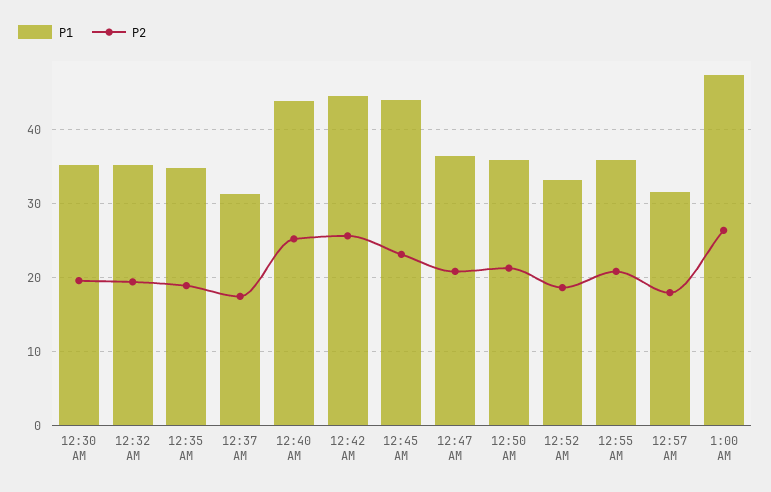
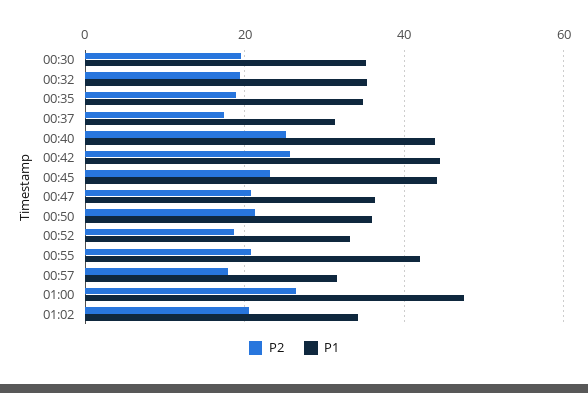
P1, 12:55 AM: 36 -> 42
P2, 01:02: none -> 20
P1, 01:02: none -> 34

